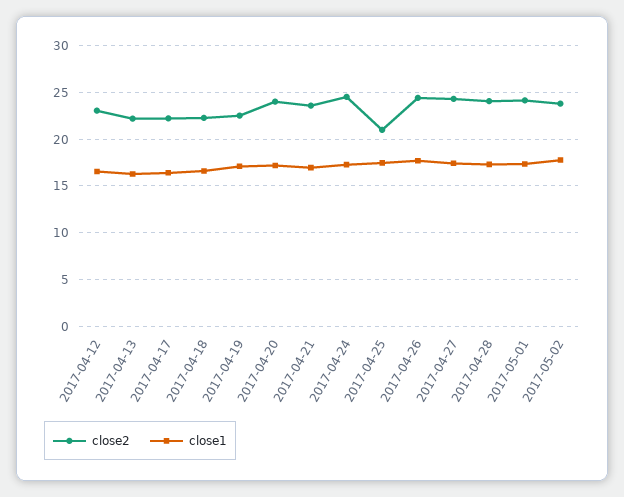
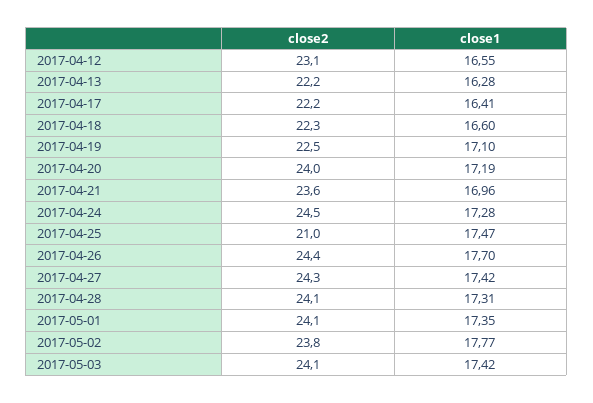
close2, 2017-05-03: none -> 24.1
close1, 2017-05-03: none -> 17.42

